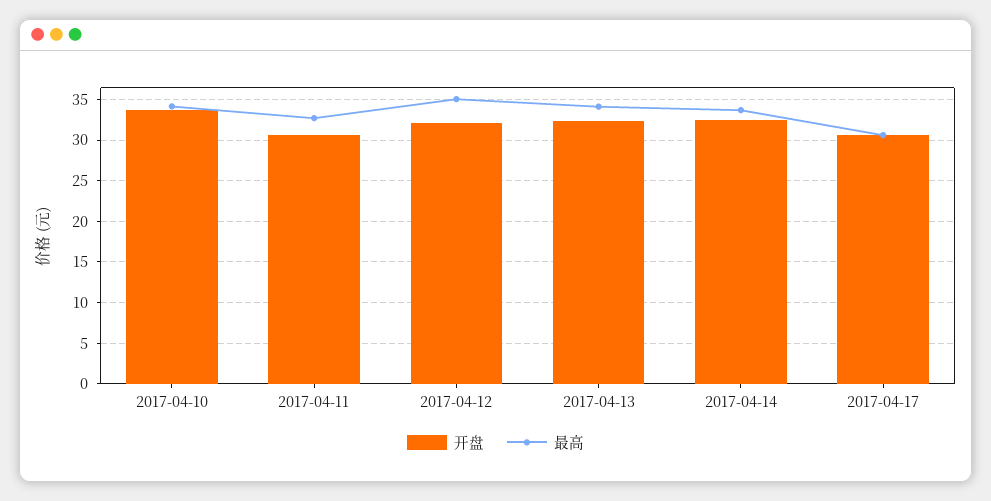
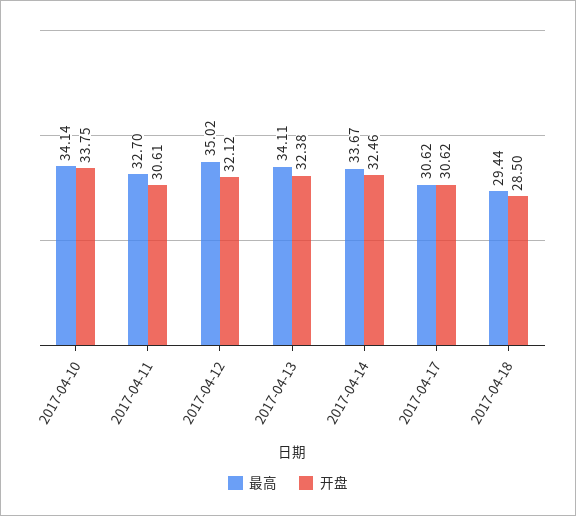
最高, 2017-04-18: none -> 29.44
开盘, 2017-04-18: none -> 28.5

